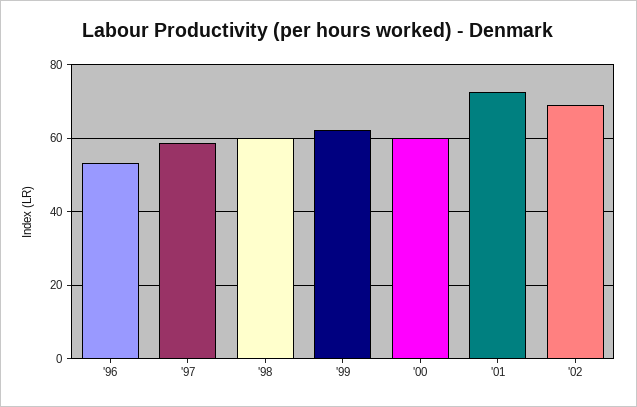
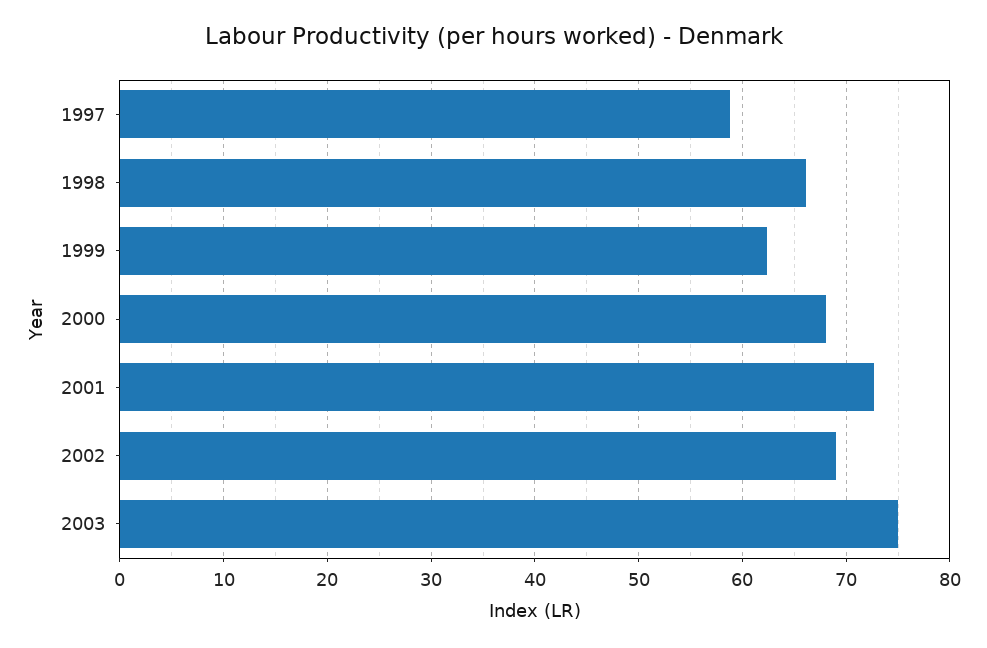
'96: 54 -> none
'98: 60 -> 66
'00: 60 -> 68
2003: none -> 75

